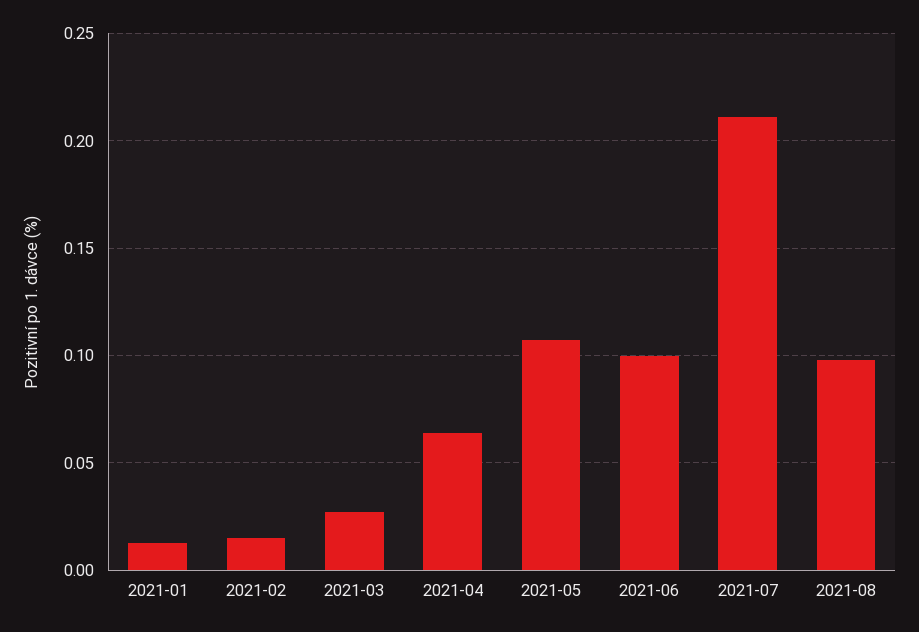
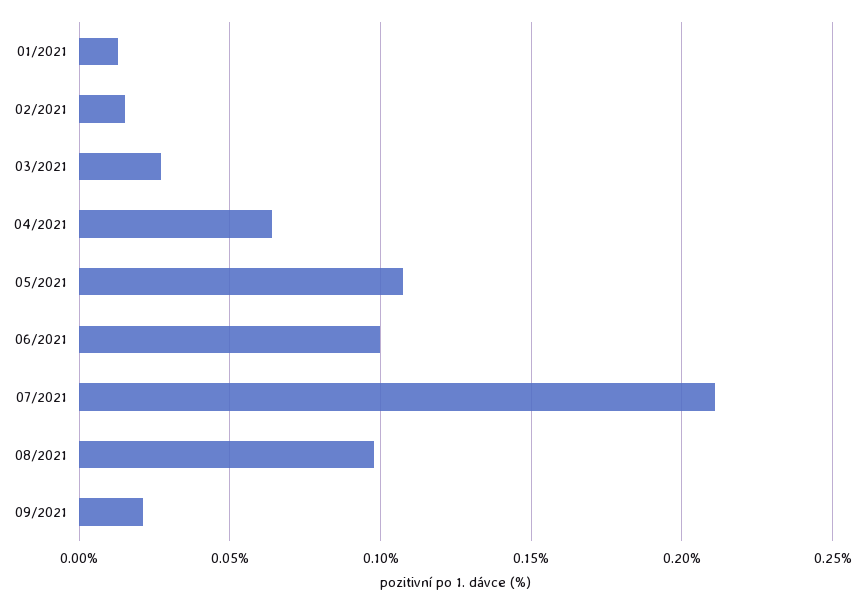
09/2021: none -> 0.02

